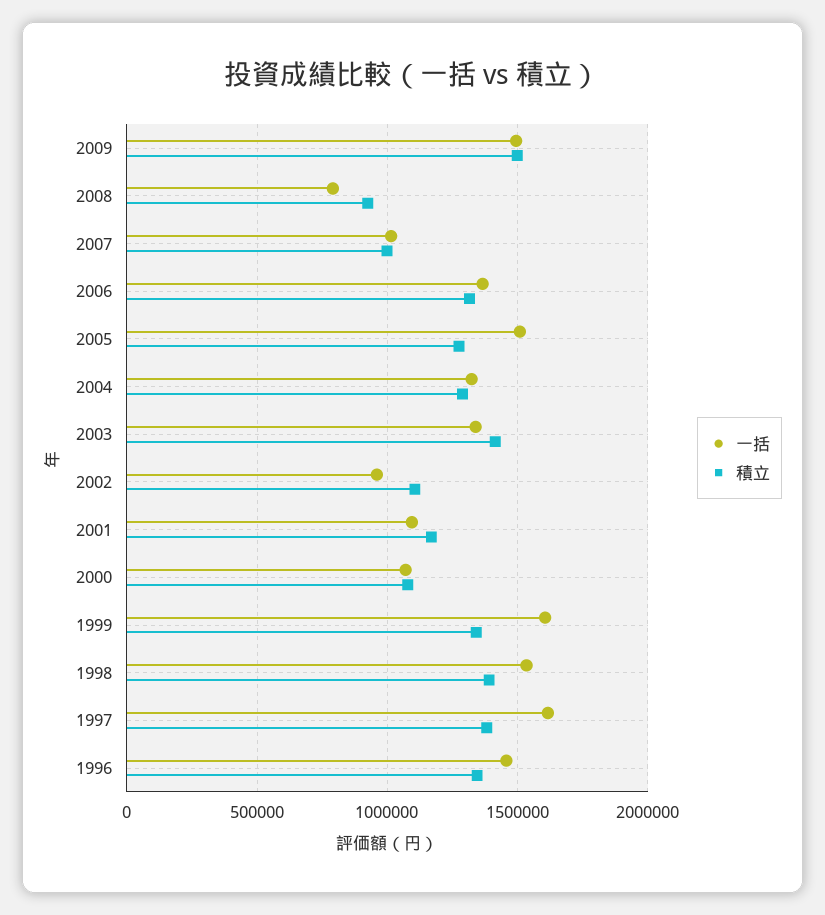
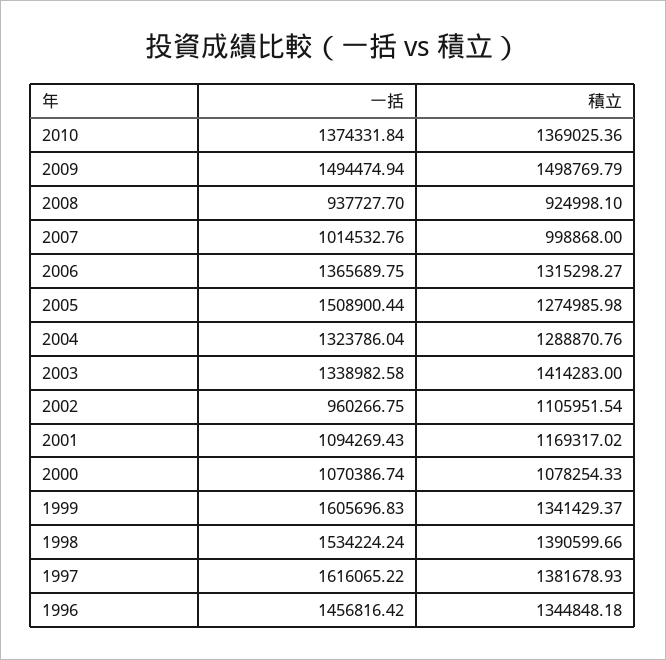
一括, 2008: 800000 -> 937727.7
一括, 2010: none -> 1374331.84
積立, 2010: none -> 1369025.36

